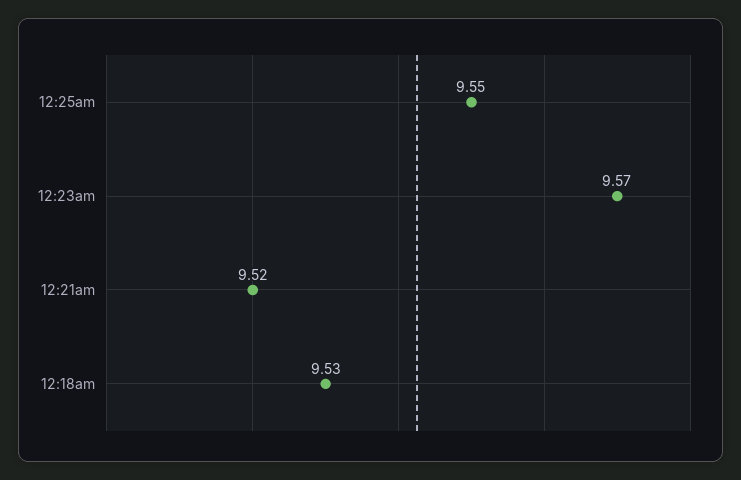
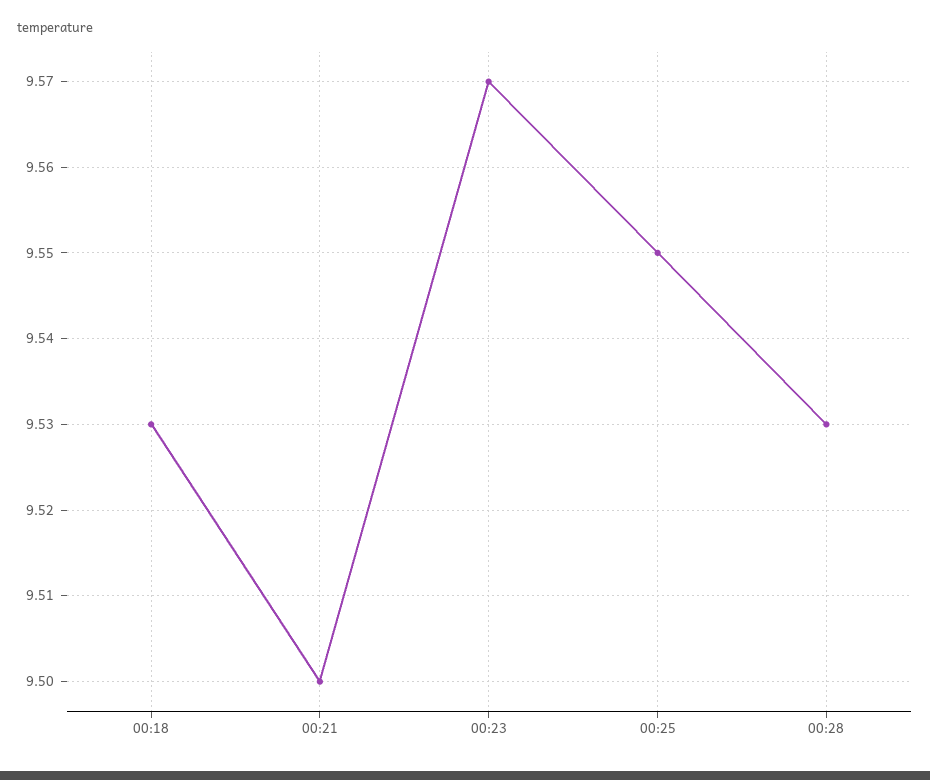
12:21am: 9.52 -> 9.5
00:28: none -> 9.53

